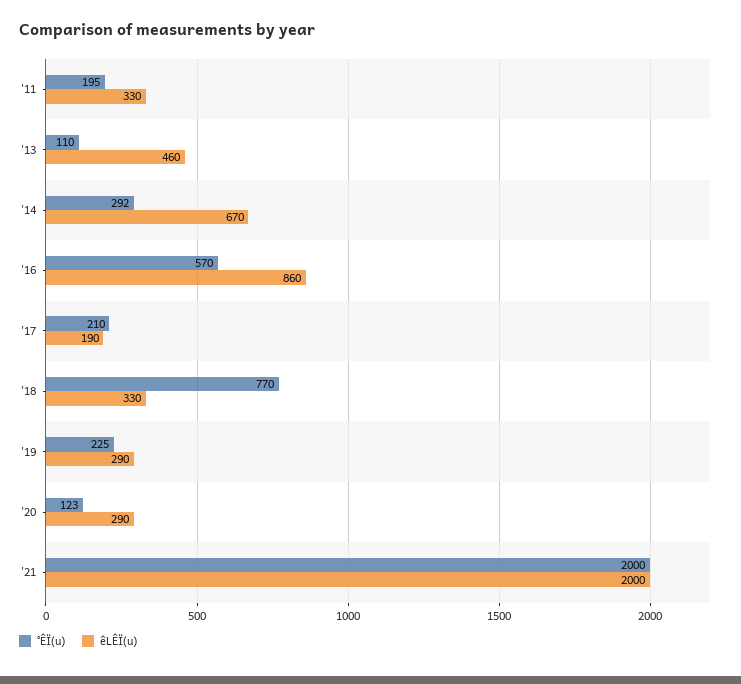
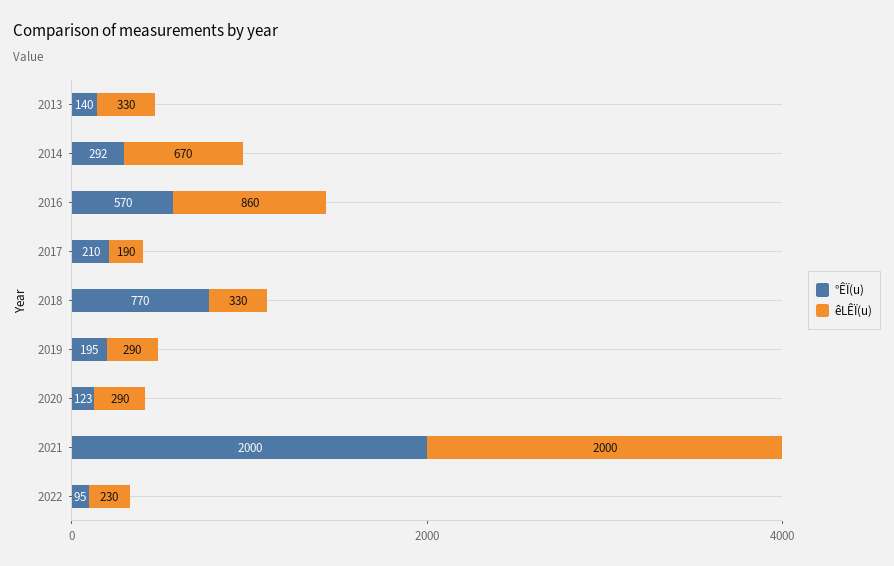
°ÊÏ(u), '11: 195 -> none
êLÊÏ(u), '11: 330 -> none
°ÊÏ(u), '13: 110 -> 140
êLÊÏ(u), '13: 460 -> 330
°ÊÏ(u), '19: 225 -> 195
°ÊÏ(u), 2022: none -> 95
êLÊÏ(u), 2022: none -> 230

